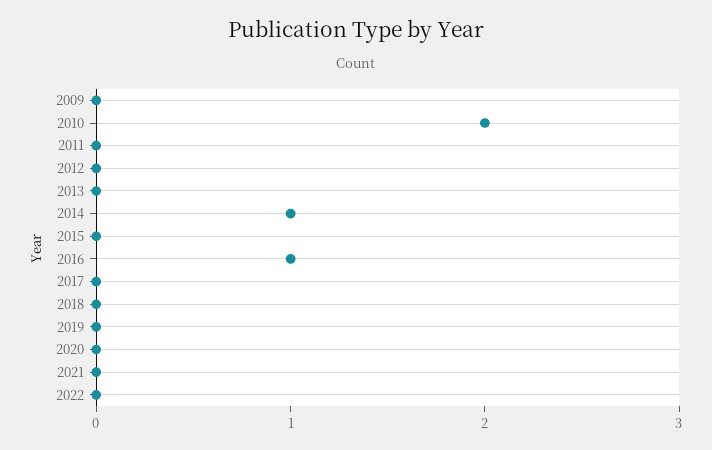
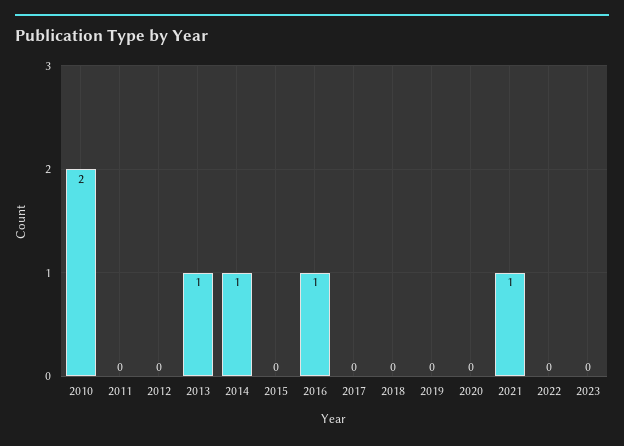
2009: 0 -> none
2013: 0 -> 1
2021: 0 -> 1
2023: none -> 0

